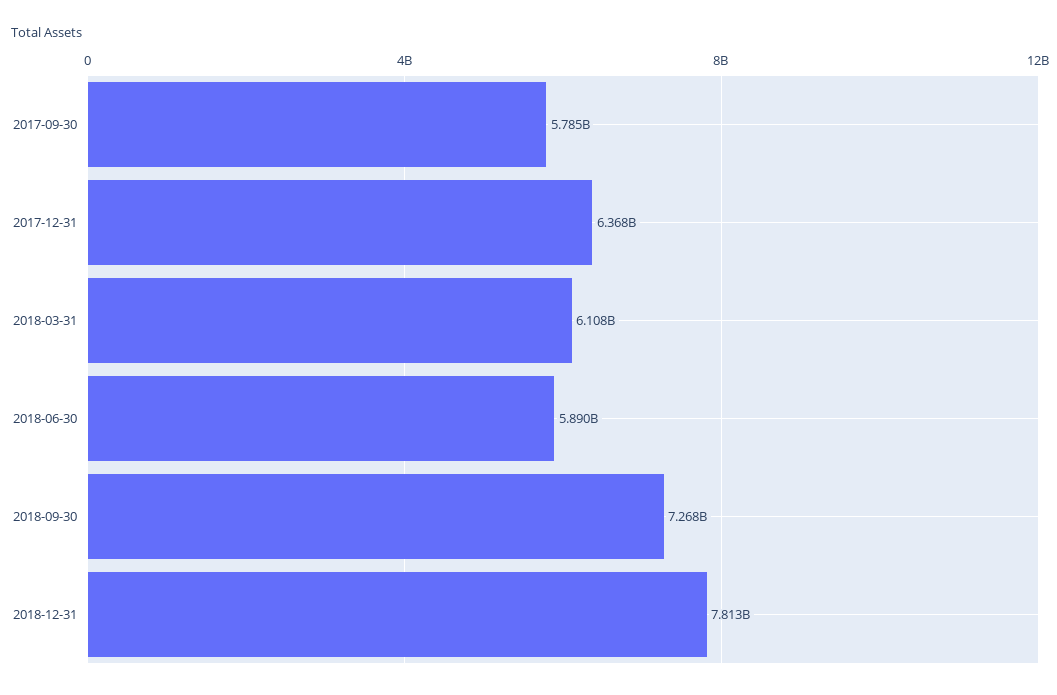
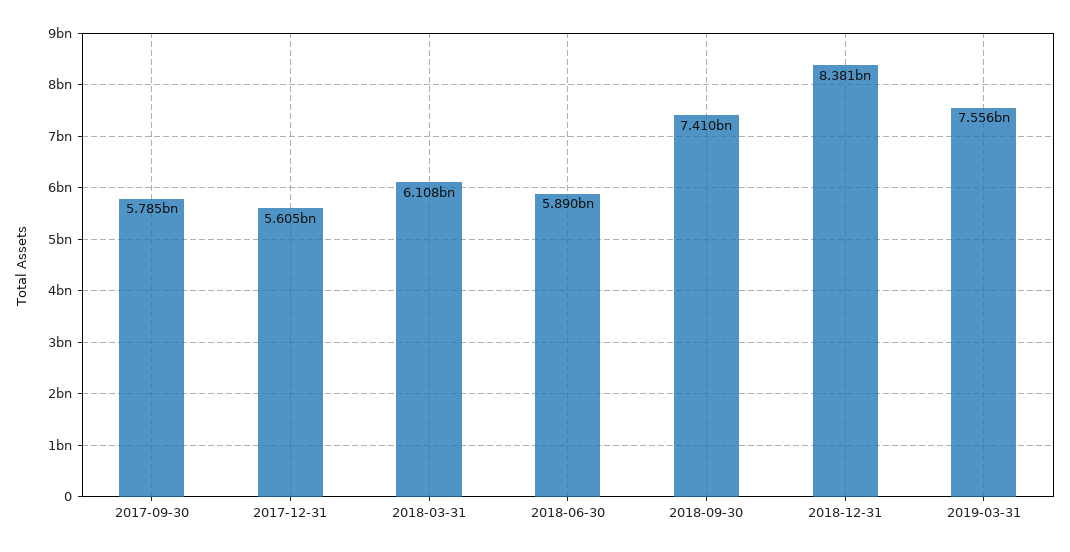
2017-12-31: 6368000000 -> 5605000000
2018-09-30: 7268000000 -> 7410000000
2018-12-31: 7813000000 -> 8381000000
2019-03-31: none -> 7556000000

